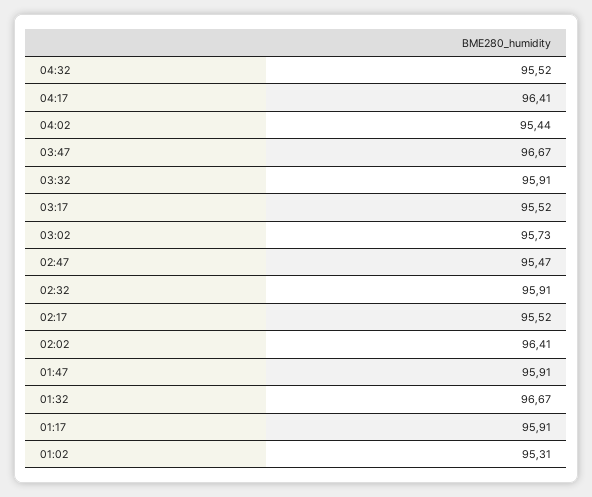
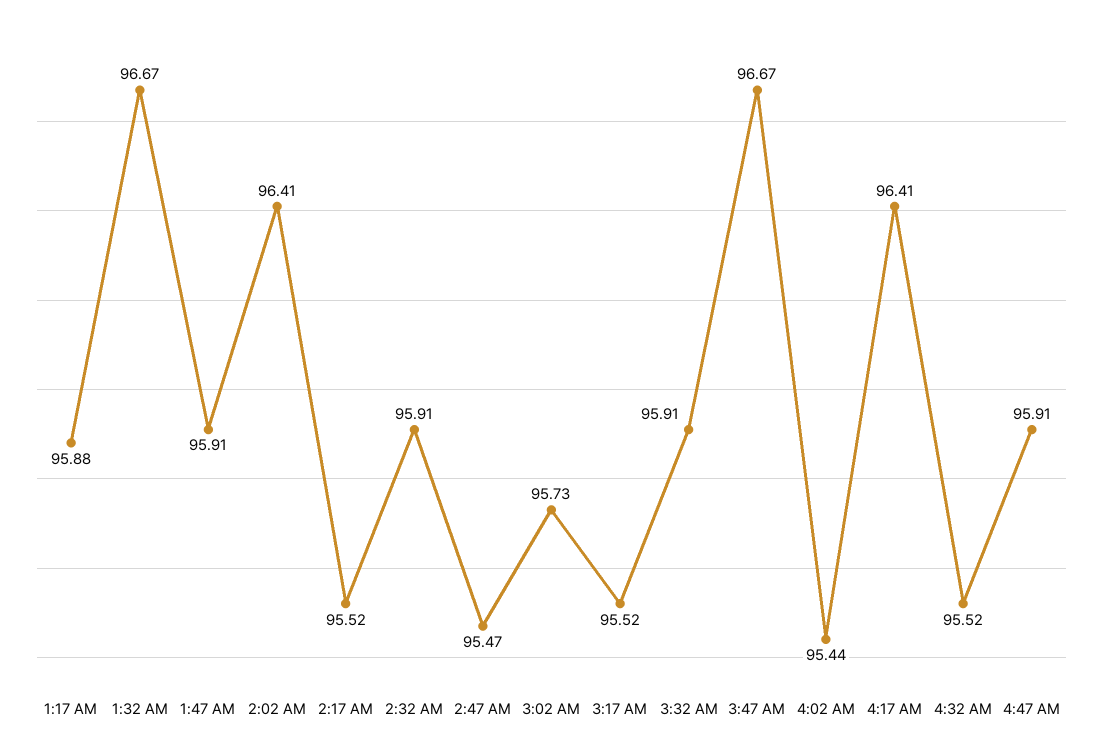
01:17: 95.91 -> 95.88
01:02: 95.31 -> none
4:47 AM: none -> 95.91

